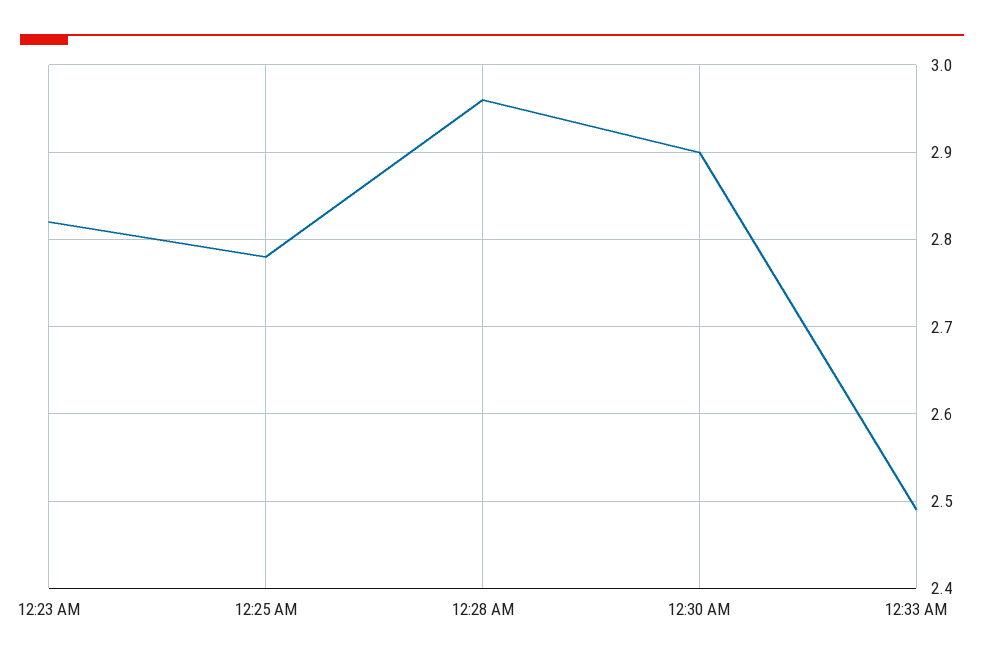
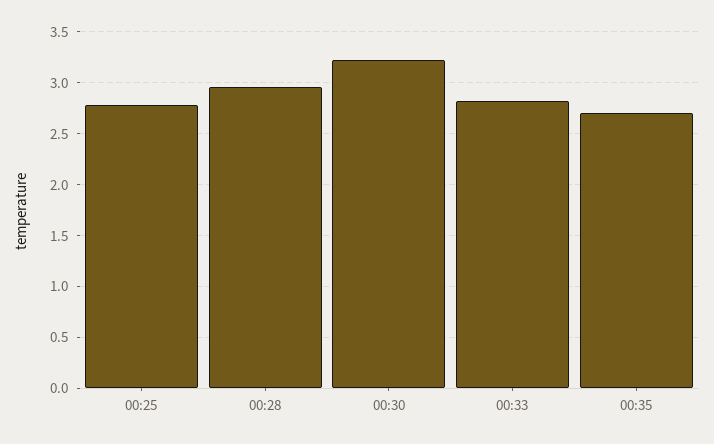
12:23 AM: 2.82 -> none
12:30 AM: 2.9 -> 3.2
12:33 AM: 2.49 -> 2.8
00:35: none -> 2.7

